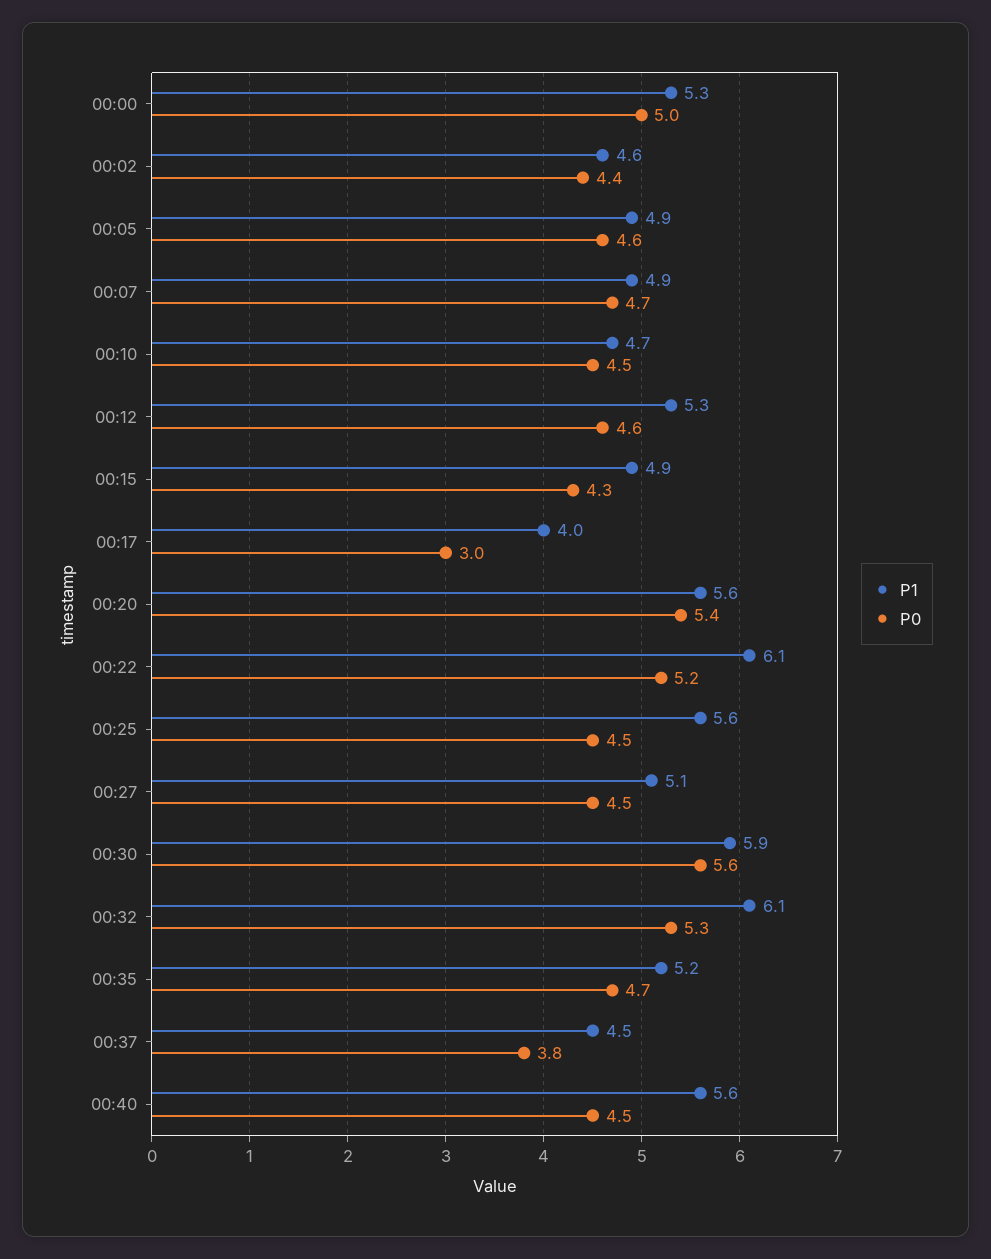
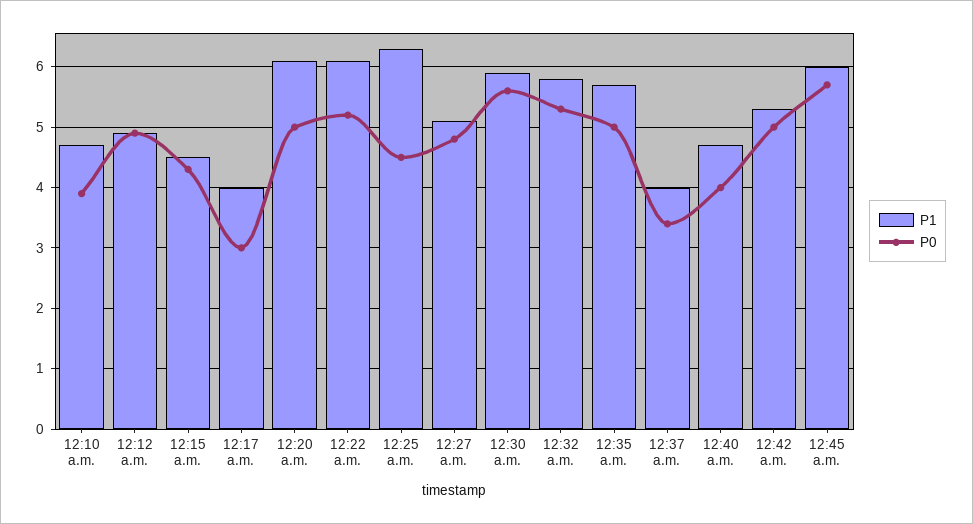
P1, 00:00: 5.3 -> none
P0, 00:00: 5 -> none
P1, 00:02: 4.6 -> none
P0, 00:02: 4.4 -> none
P1, 00:05: 4.9 -> none
P0, 00:05: 4.6 -> none
P1, 00:07: 4.9 -> none
P0, 00:07: 4.7 -> none
P0, 00:10: 4.5 -> 3.9
P1, 00:12: 5.3 -> 4.9
P0, 00:12: 4.6 -> 4.9
P1, 00:15: 4.9 -> 4.5
P1, 00:20: 5.6 -> 6.1
P0, 00:20: 5.4 -> 5
P1, 00:25: 5.6 -> 6.3
P0, 00:27: 4.5 -> 4.8
P1, 00:32: 6.1 -> 5.8
P1, 00:35: 5.2 -> 5.7
P0, 00:35: 4.7 -> 5
P1, 00:37: 4.5 -> 4
P0, 00:37: 3.8 -> 3.4
P1, 00:40: 5.6 -> 4.7
P0, 00:40: 4.5 -> 4
P1, 12:42 a.m.: none -> 5.3
P0, 12:42 a.m.: none -> 5
P1, 12:45 a.m.: none -> 6
P0, 12:45 a.m.: none -> 5.7

